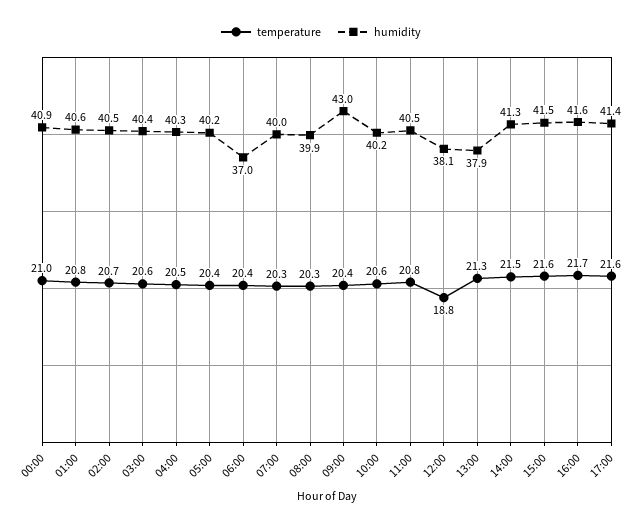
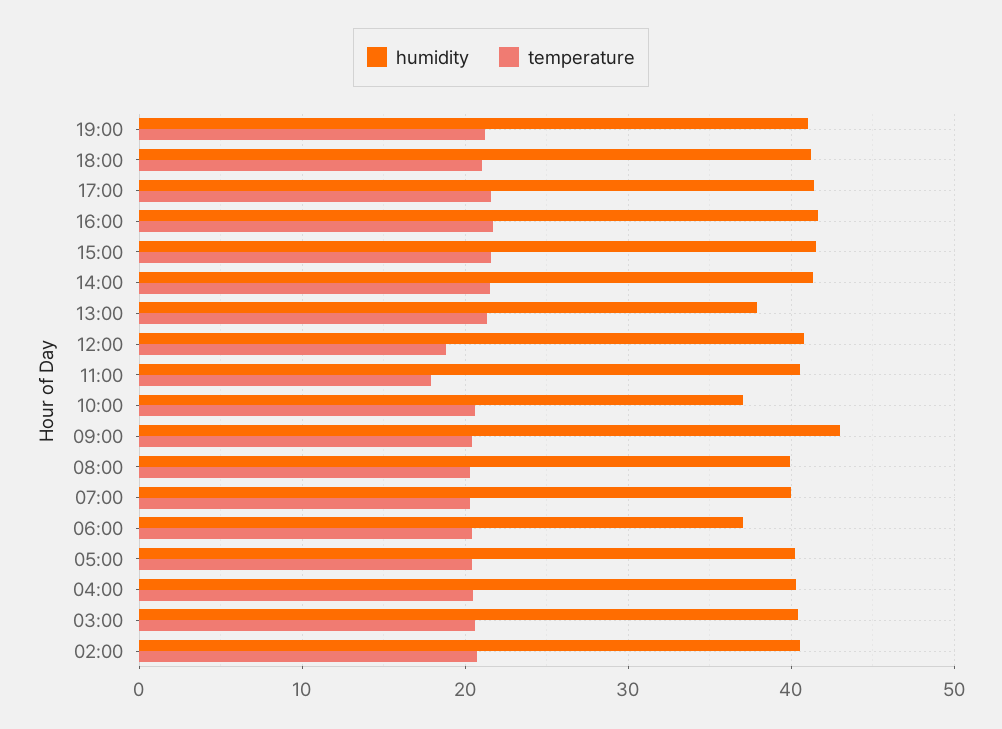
temperature, 00:00: 21 -> none
humidity, 00:00: 40.9 -> none
temperature, 01:00: 20.8 -> none
humidity, 01:00: 40.6 -> none
humidity, 10:00: 40.2 -> 37
temperature, 11:00: 20.8 -> 18
humidity, 12:00: 38.1 -> 41
humidity, 19:00: none -> 41
temperature, 19:00: none -> 21
humidity, 18:00: none -> 41
temperature, 18:00: none -> 21

